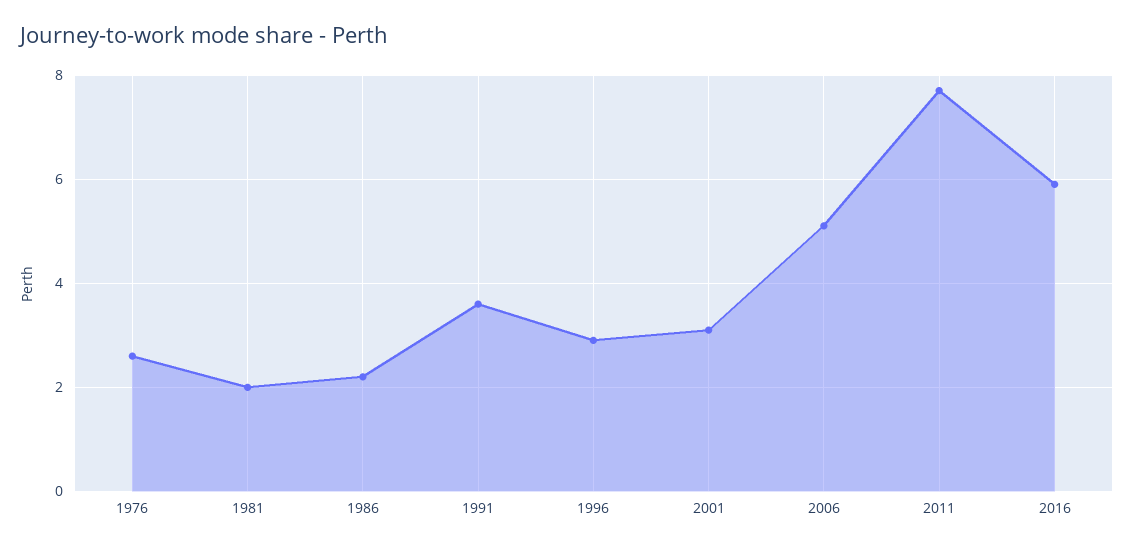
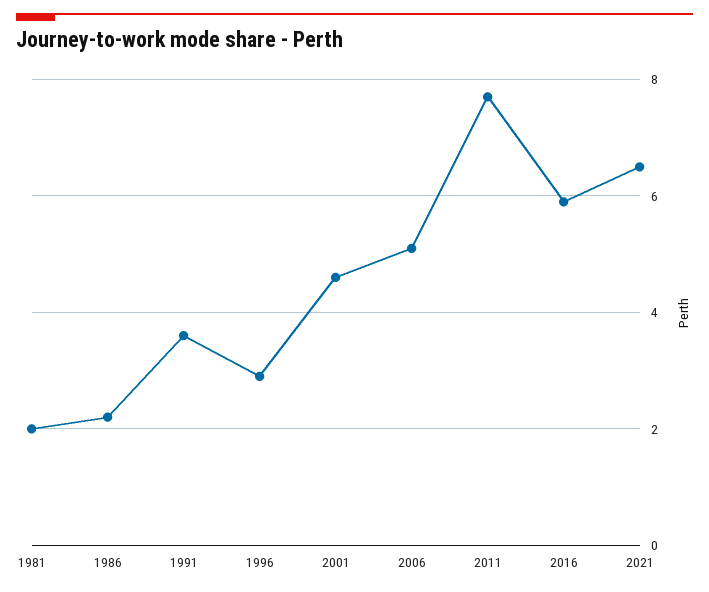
1976: 2.5 -> none
2001: 3 -> 4.5
2021: none -> 6.5

